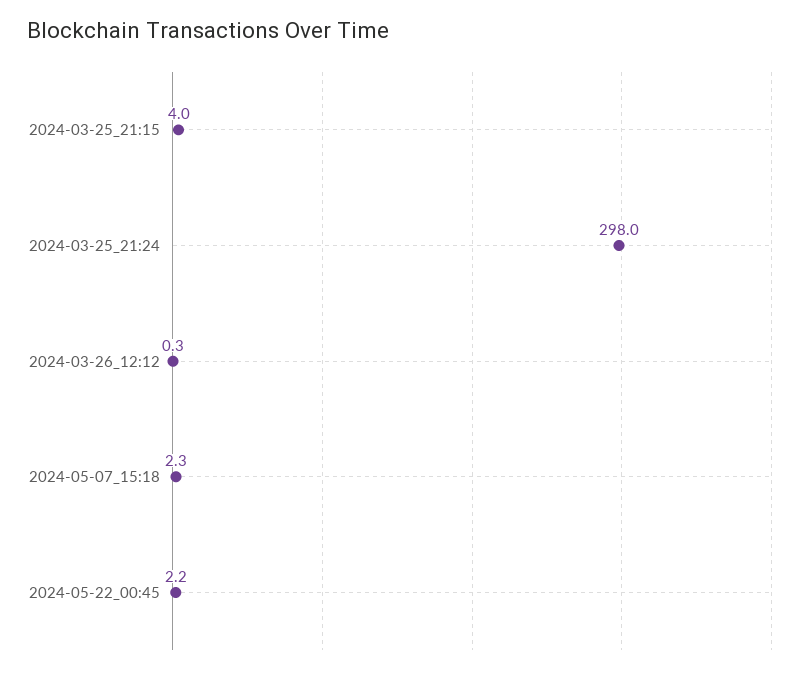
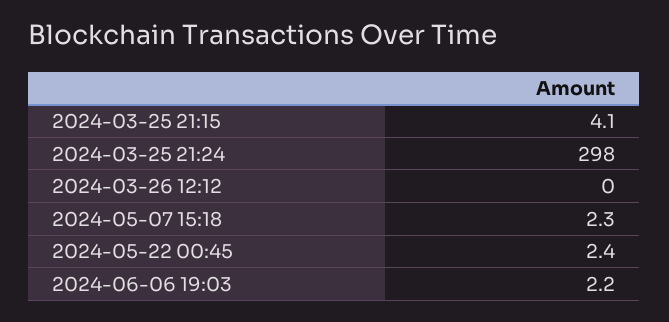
2024-03-25_21:15: 4 -> 4.1
2024-03-26_12:12: 0.3 -> 0
2024-05-22_00:45: 2.2 -> 2.4
2024-06-06 19:03: none -> 2.2

